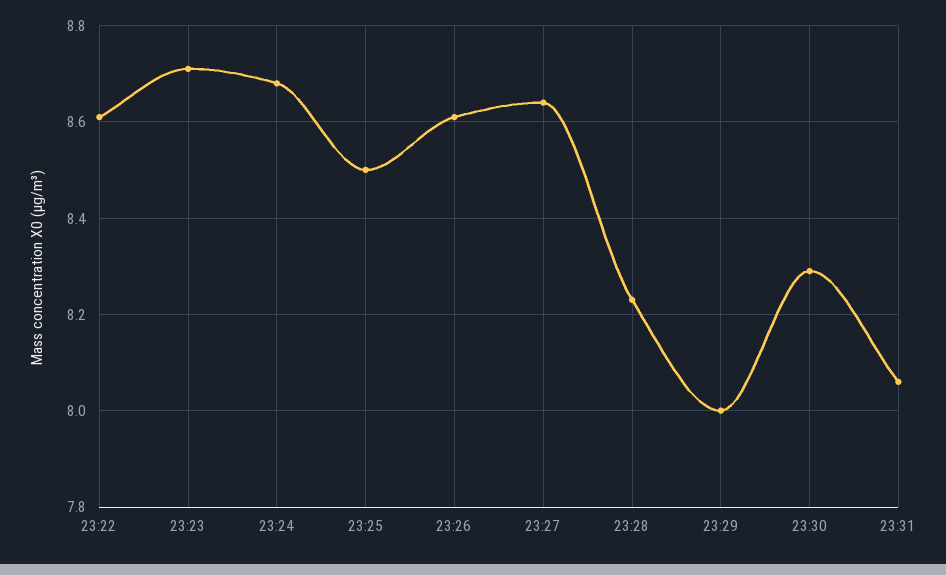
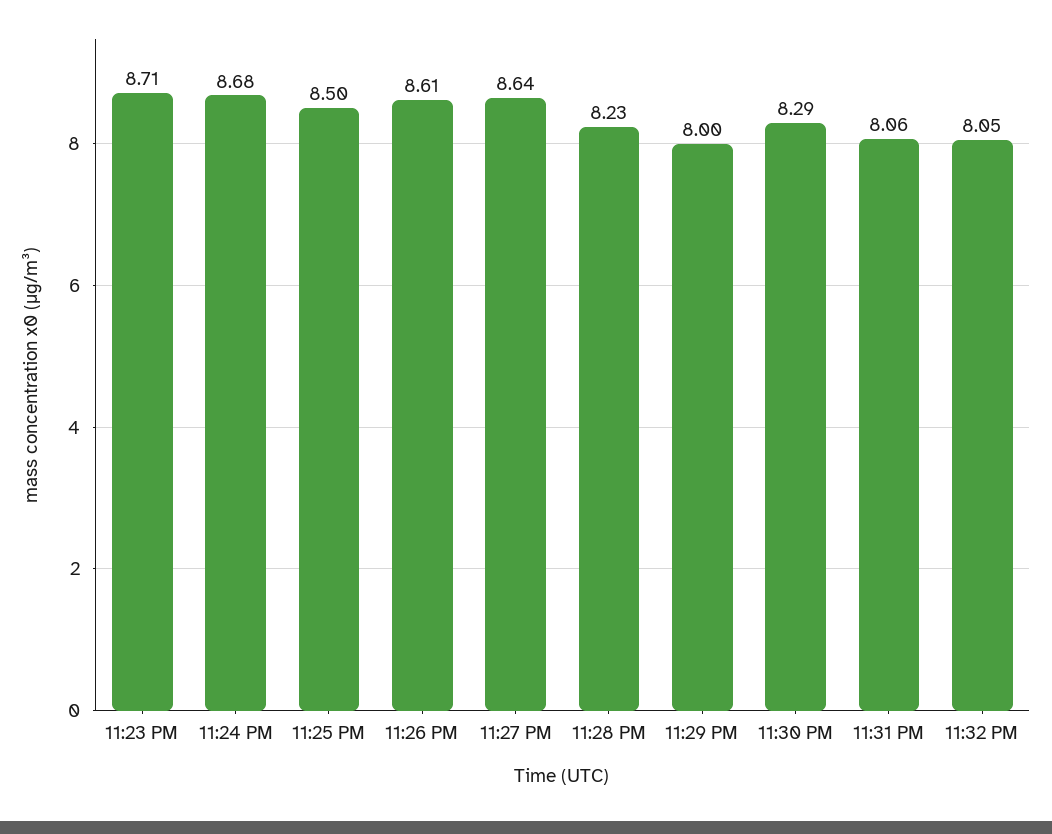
23:22: 8.6 -> none
11:32 PM: none -> 8.05

